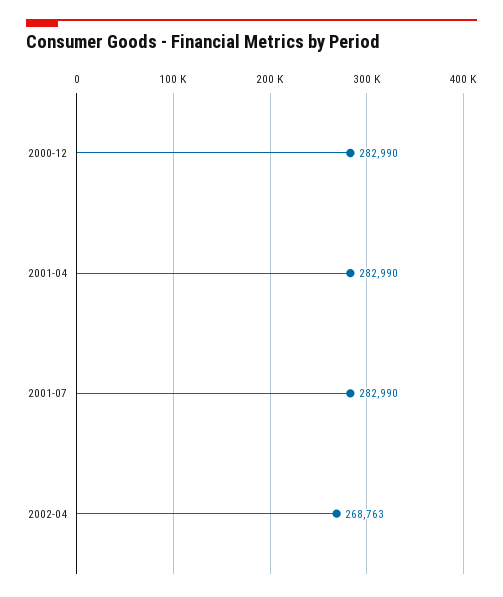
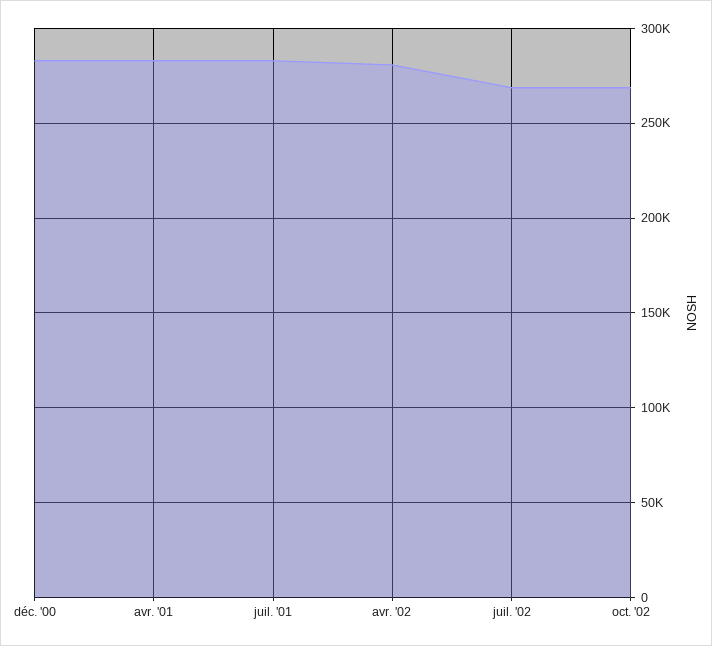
2002-04: 268763 -> 280000
juil. '02: none -> 270000
oct. '02: none -> 270000

